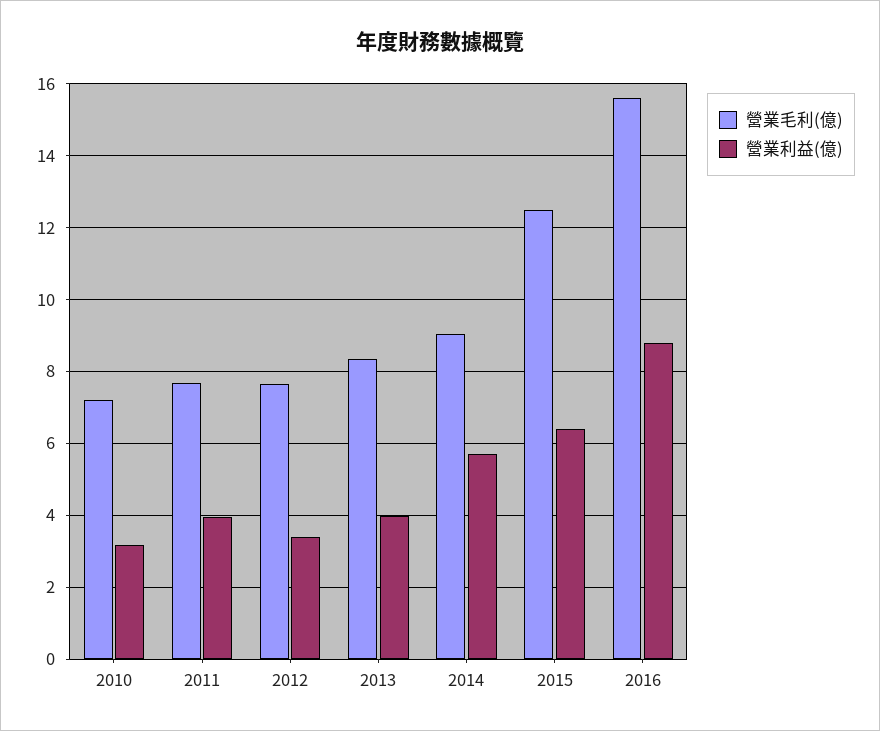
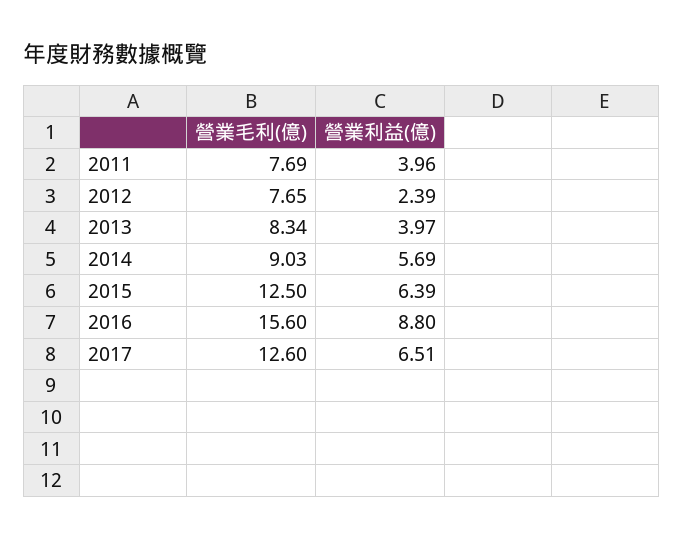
營業毛利(億), 2010: 7.2 -> none
營業利益(億), 2010: 3.2 -> none
營業利益(億), 2012: 3.4 -> 2.39
營業毛利(億), 2017: none -> 12.6
營業利益(億), 2017: none -> 6.51

